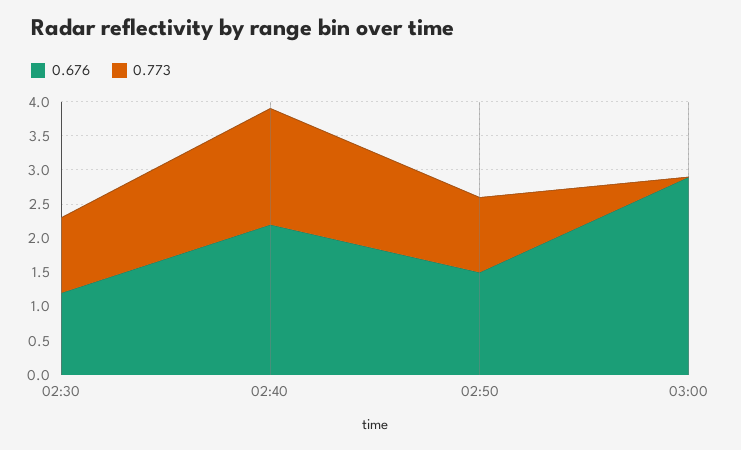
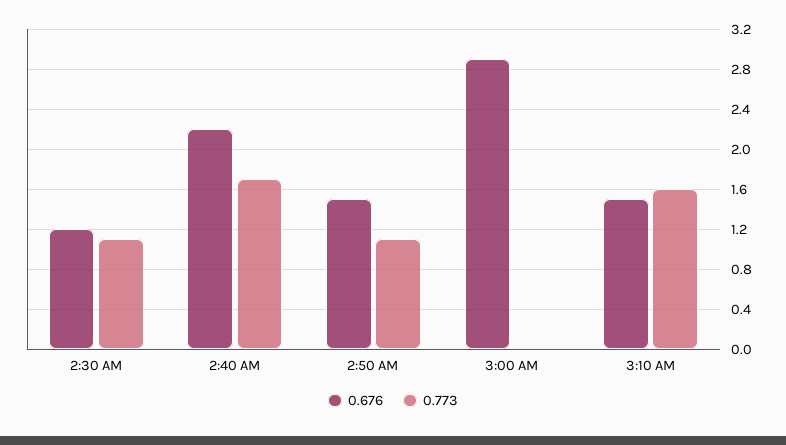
0.676, 3:10 AM: none -> 1.5
0.773, 3:10 AM: none -> 1.6

